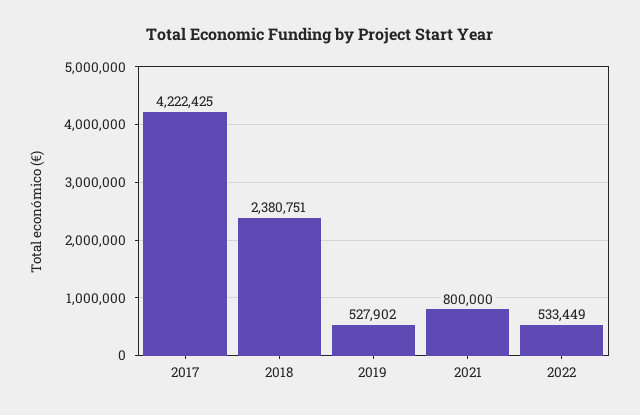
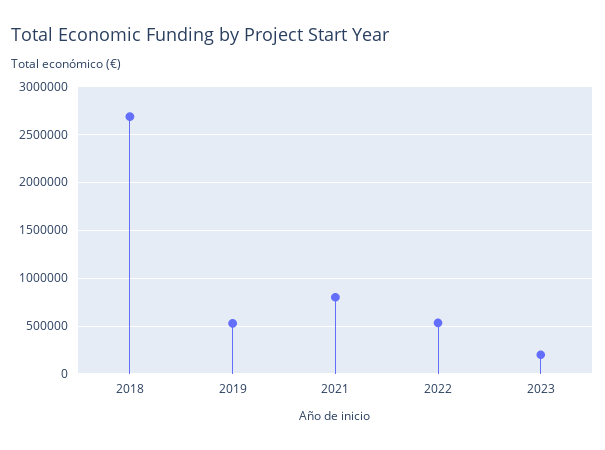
2017: 4222425 -> none
2018: 2380751 -> 2700000
2023: none -> 200000

